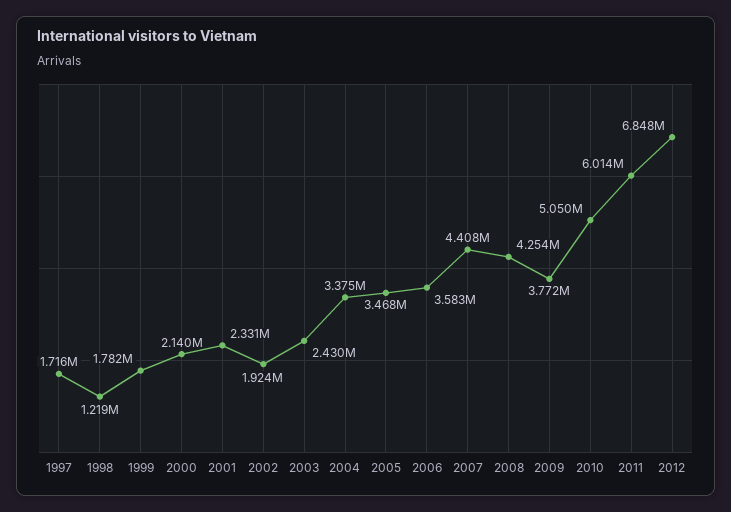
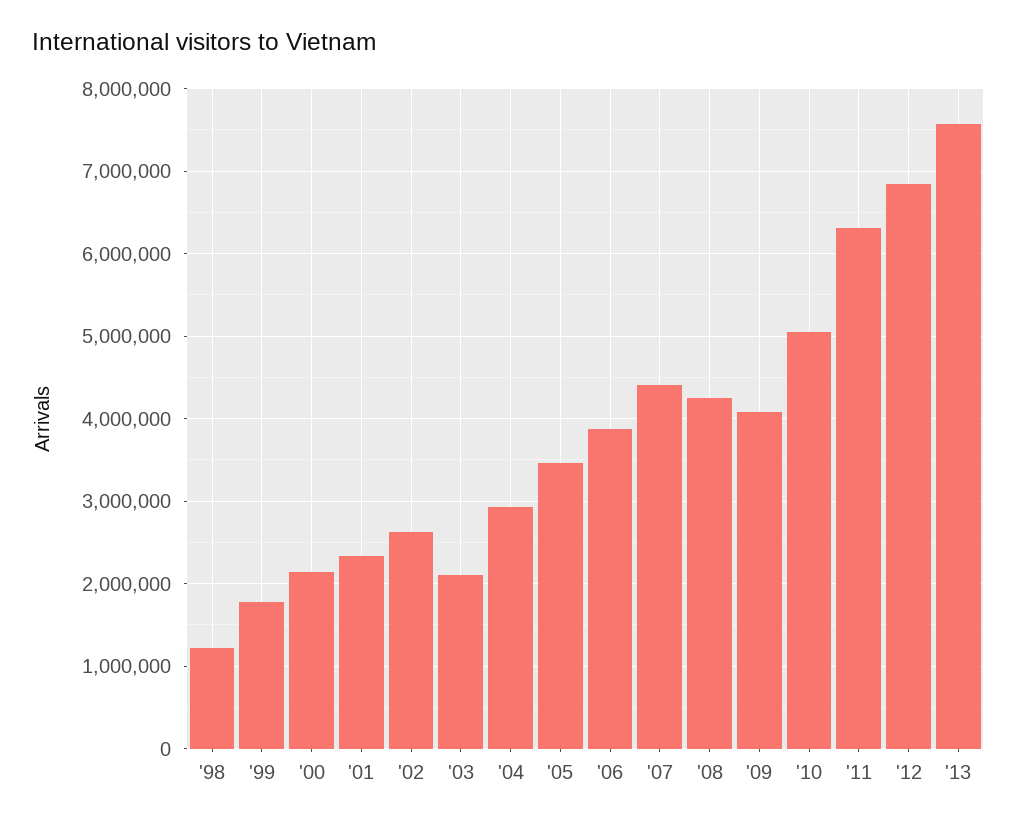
1997: 1716000 -> none
2002: 1924000 -> 2600000
2003: 2430000 -> 2100000
2004: 3375000 -> 2900000
2006: 3583000 -> 3900000
2009: 3772000 -> 4100000
2011: 6014000 -> 6300000
'13: none -> 7600000

